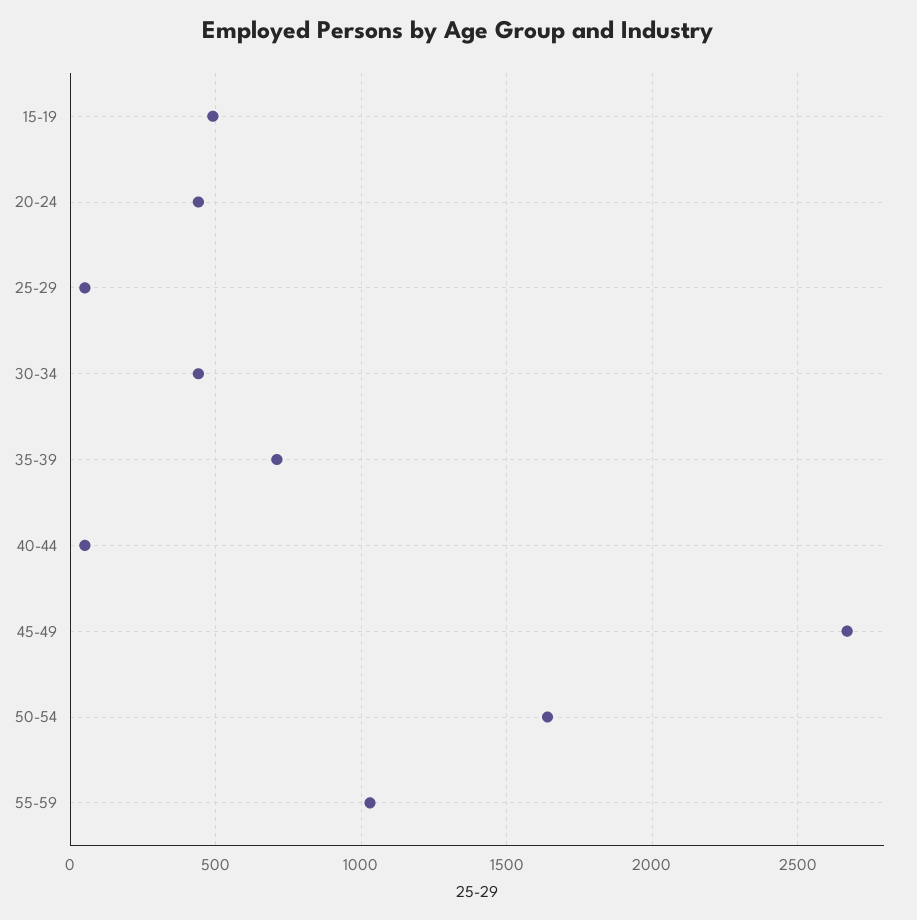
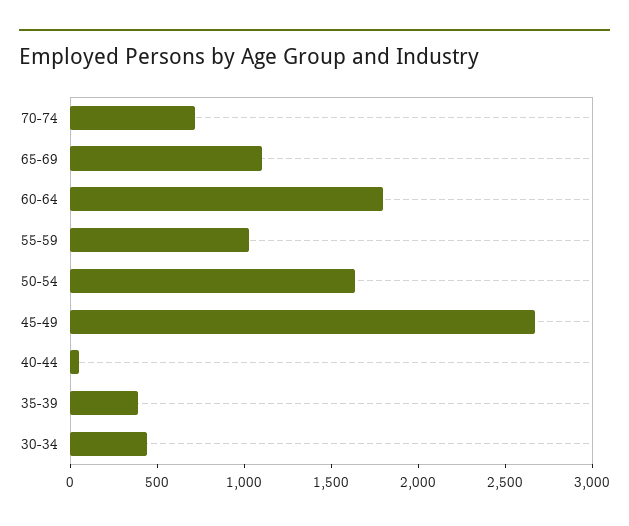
15-19: 500 -> none
20-24: 450 -> none
25-29: 50 -> none
35-39: 700 -> 400
70-74: none -> 700
65-69: none -> 1100
60-64: none -> 1800

